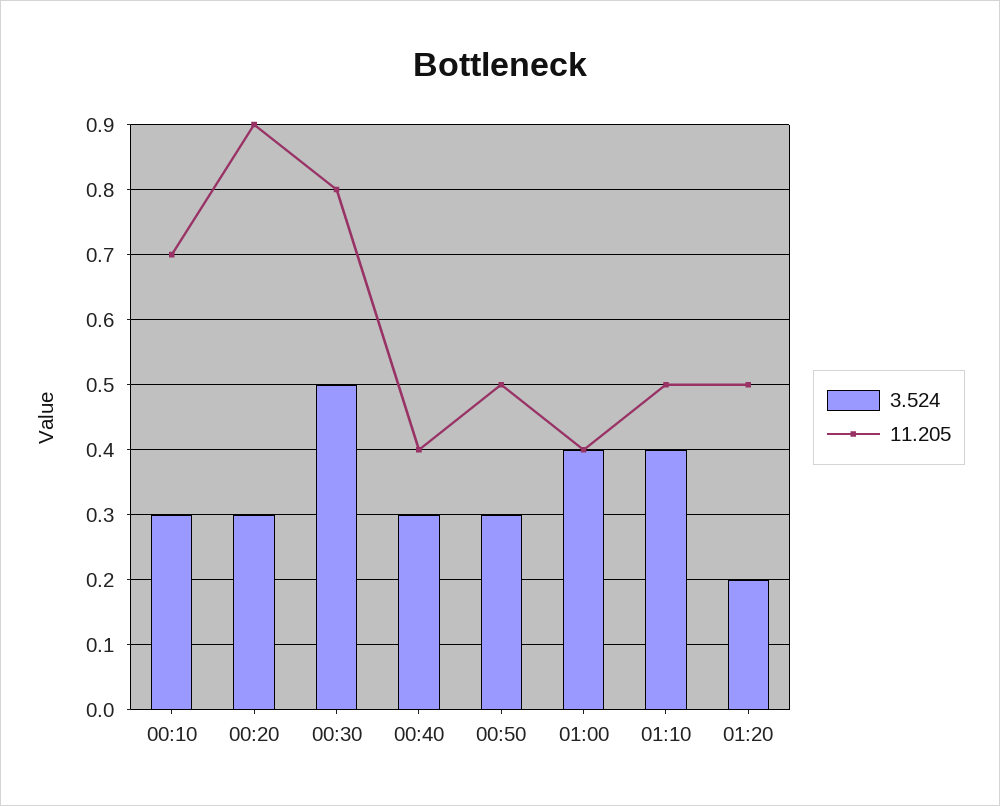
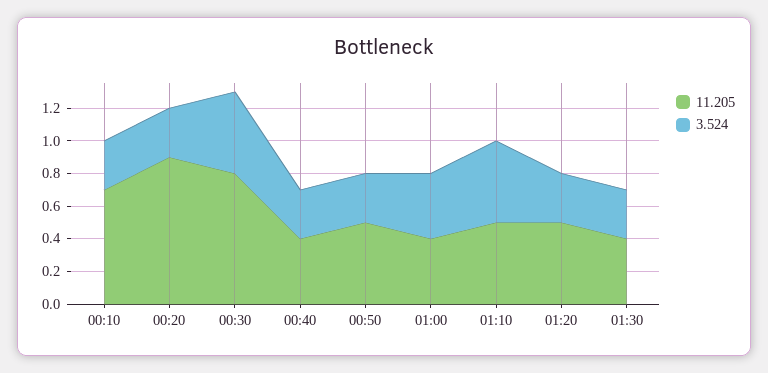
3.524, 01:10: 0.4 -> 0.5
3.524, 01:20: 0.2 -> 0.3
11.205, 01:30: none -> 0.4
3.524, 01:30: none -> 0.3

